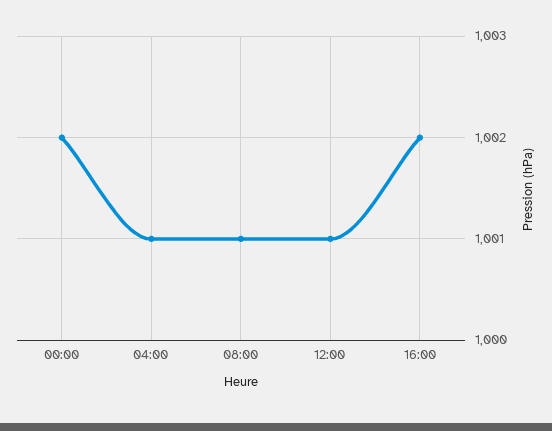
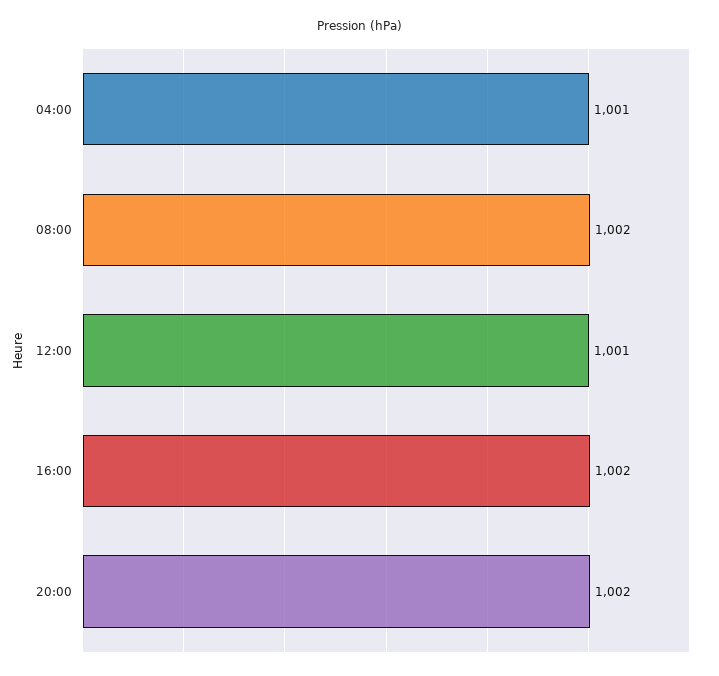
00:00: 1002 -> none
08:00: 1001 -> 1002
20:00: none -> 1002

